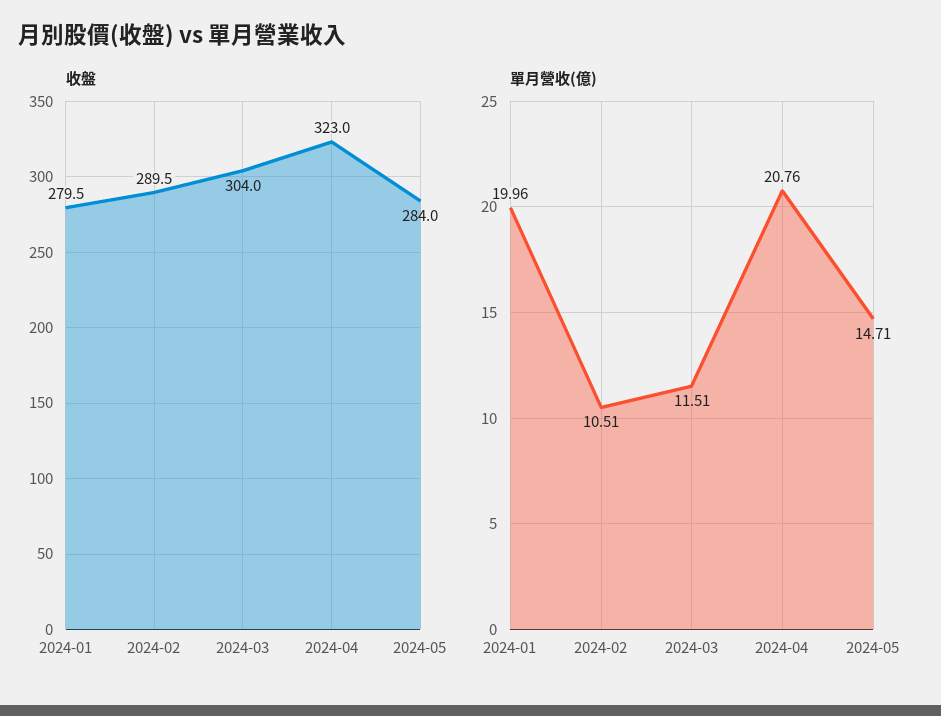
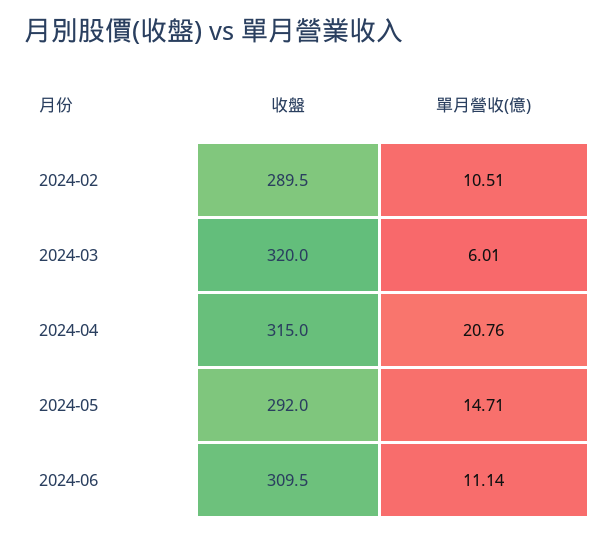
收盤, 2024-01: 279.5 -> none
收盤, 2024-03: 304 -> 320
收盤, 2024-04: 323 -> 315
收盤, 2024-05: 284 -> 292
單月營收(億), 2024-01: 19.96 -> none
單月營收(億), 2024-03: 11.51 -> 6.01
收盤, 2024-06: none -> 309.5
單月營收(億), 2024-06: none -> 11.14

